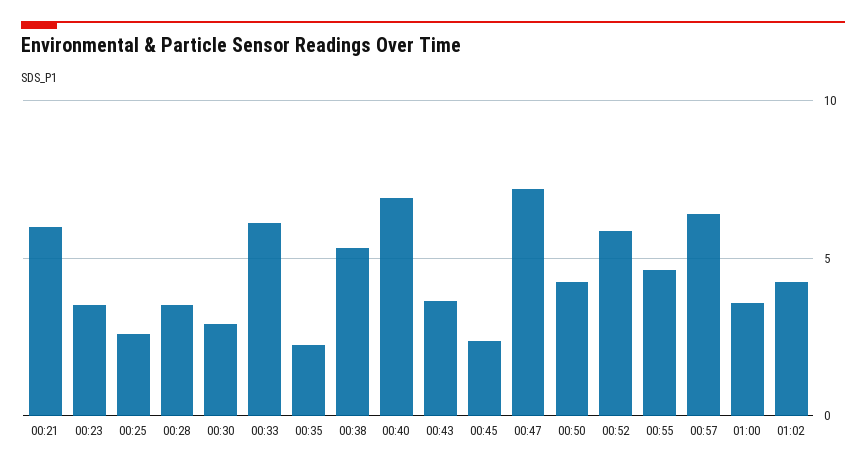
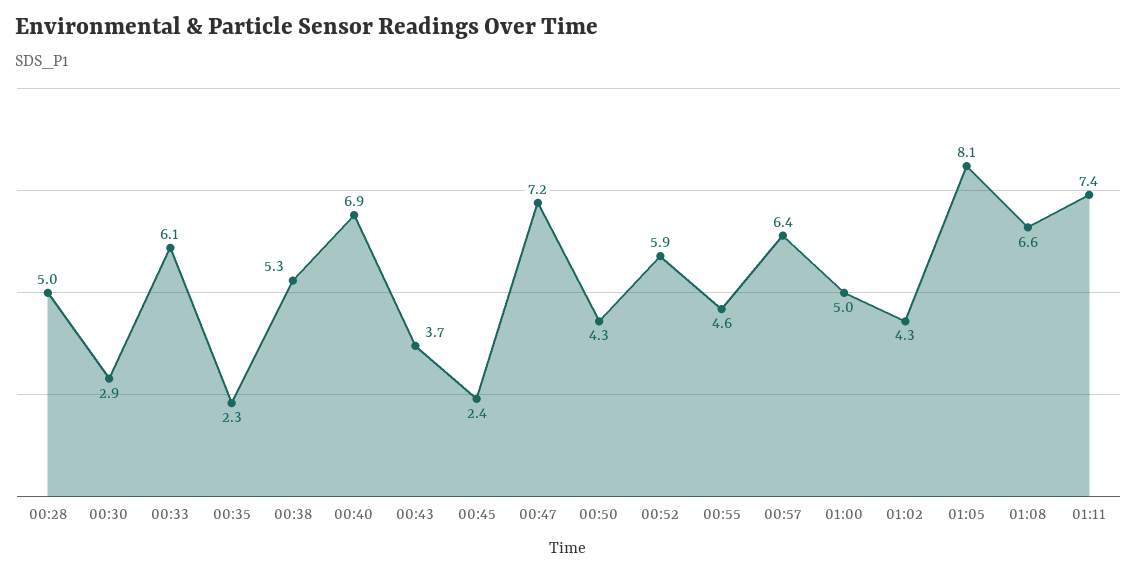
00:21: 6 -> none
00:23: 3.5 -> none
00:25: 2.5 -> none
00:28: 3.5 -> 5
01:00: 3.5 -> 5
01:05: none -> 8.1
01:08: none -> 6.6
01:11: none -> 7.4

